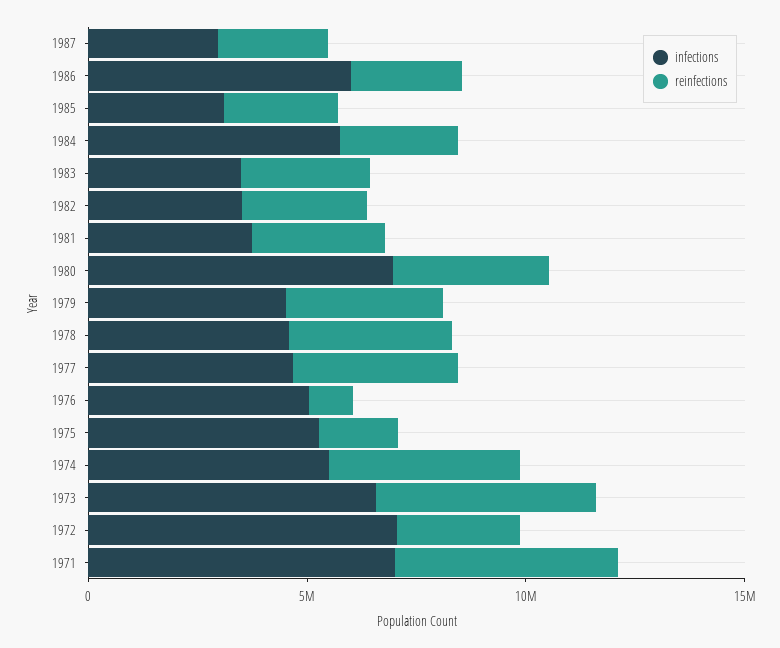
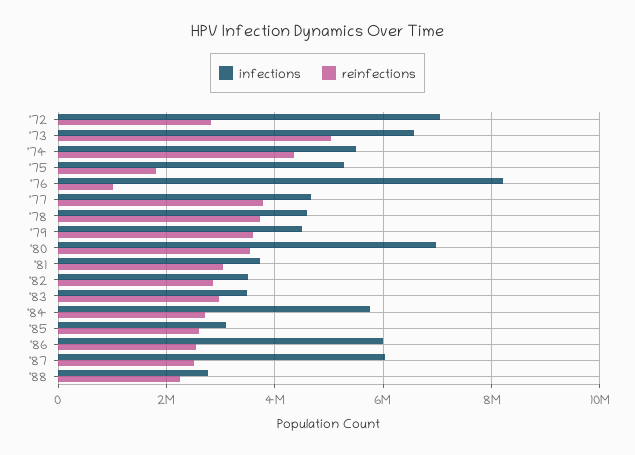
infections, 1987: 3000000 -> 6000000
infections, 1976: 5000000 -> 8200000
infections, 1971: 7000000 -> none
reinfections, 1971: 5000000 -> none
infections, '88: none -> 2800000
reinfections, '88: none -> 2200000

